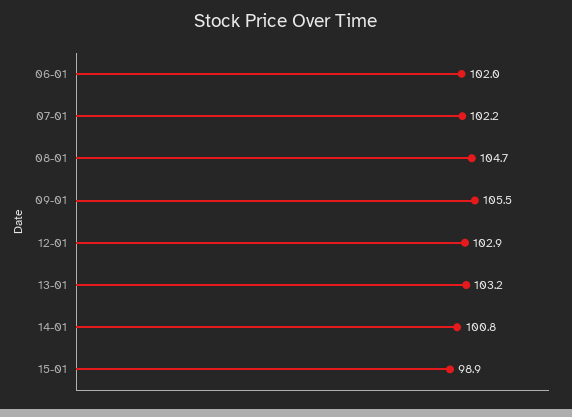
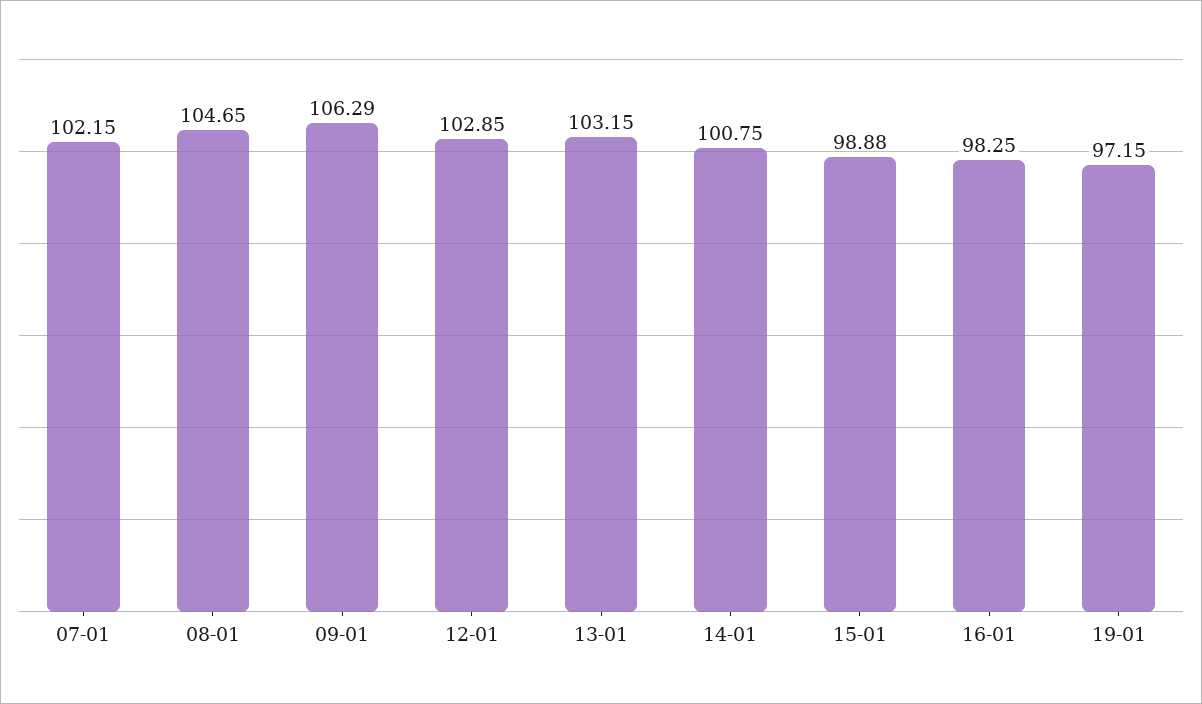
06-01: 102 -> none
09-01: 105.5 -> 106.29
16-01: none -> 98.25
19-01: none -> 97.15

